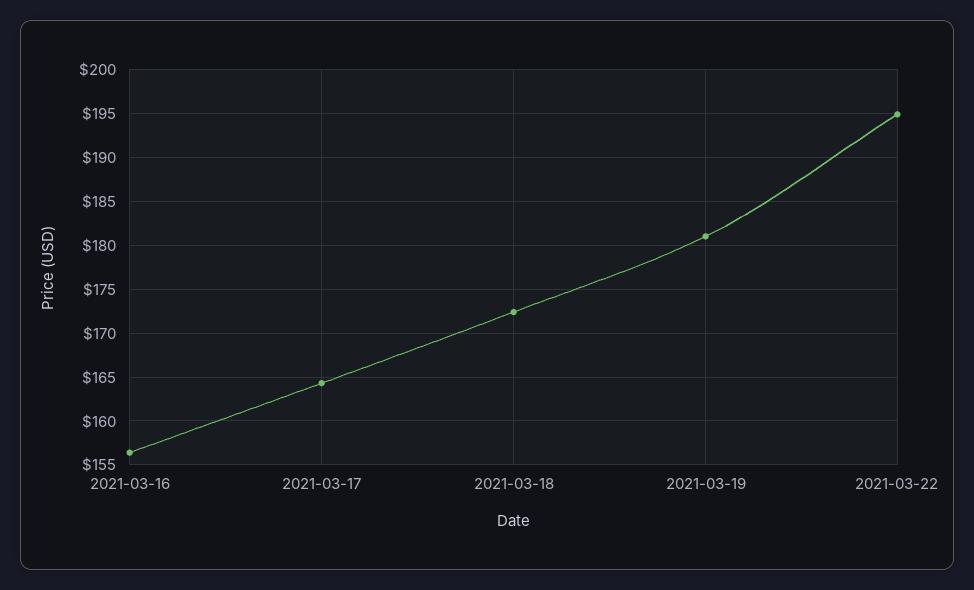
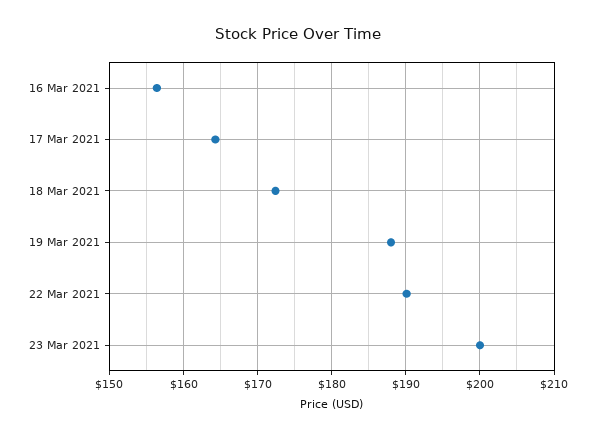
2021-03-19: 181 -> 188
2021-03-22: 195 -> 190
23 Mar 2021: none -> 200

